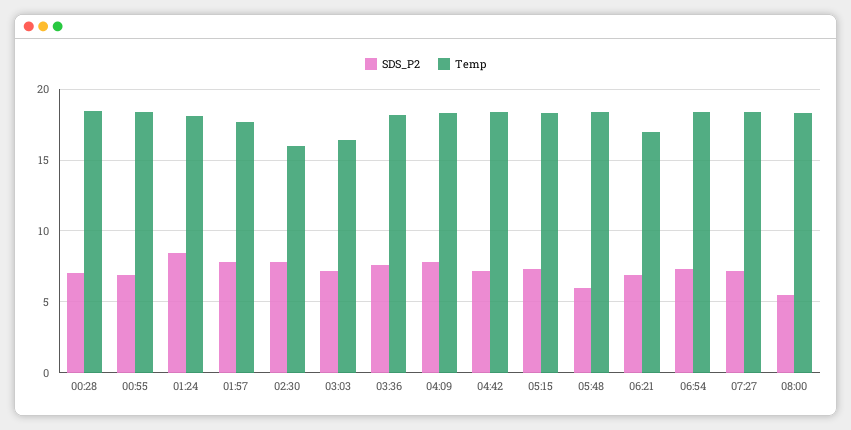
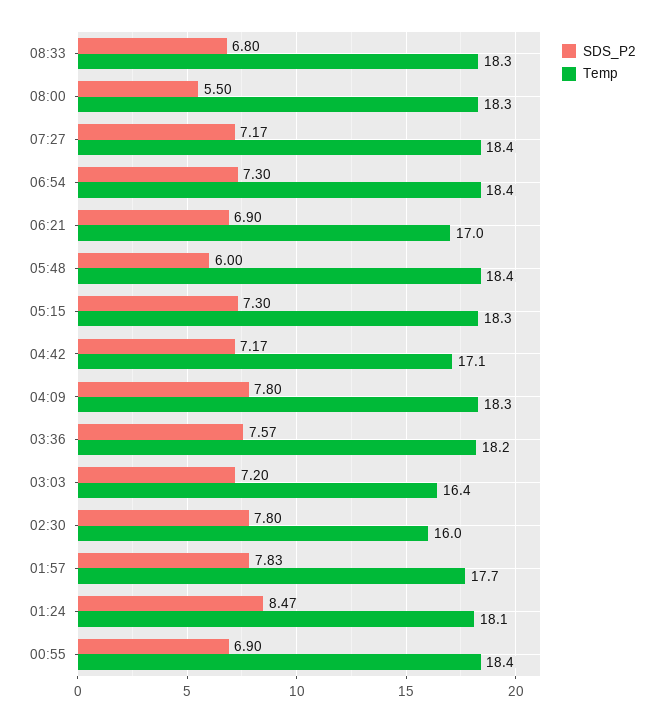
SDS_P2, 00:28: 7 -> none
Temp, 00:28: 18.5 -> none
Temp, 04:42: 18.5 -> 17.1
SDS_P2, 08:33: none -> 6.8
Temp, 08:33: none -> 18.3

